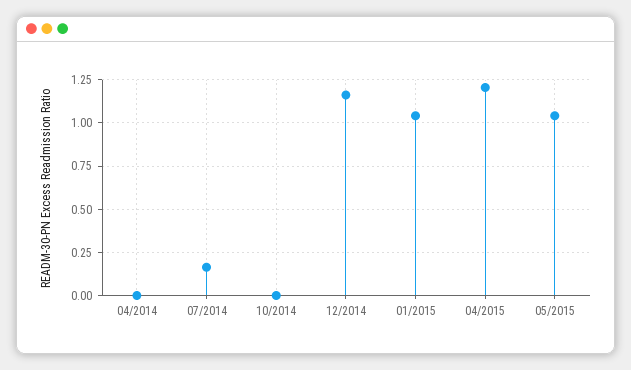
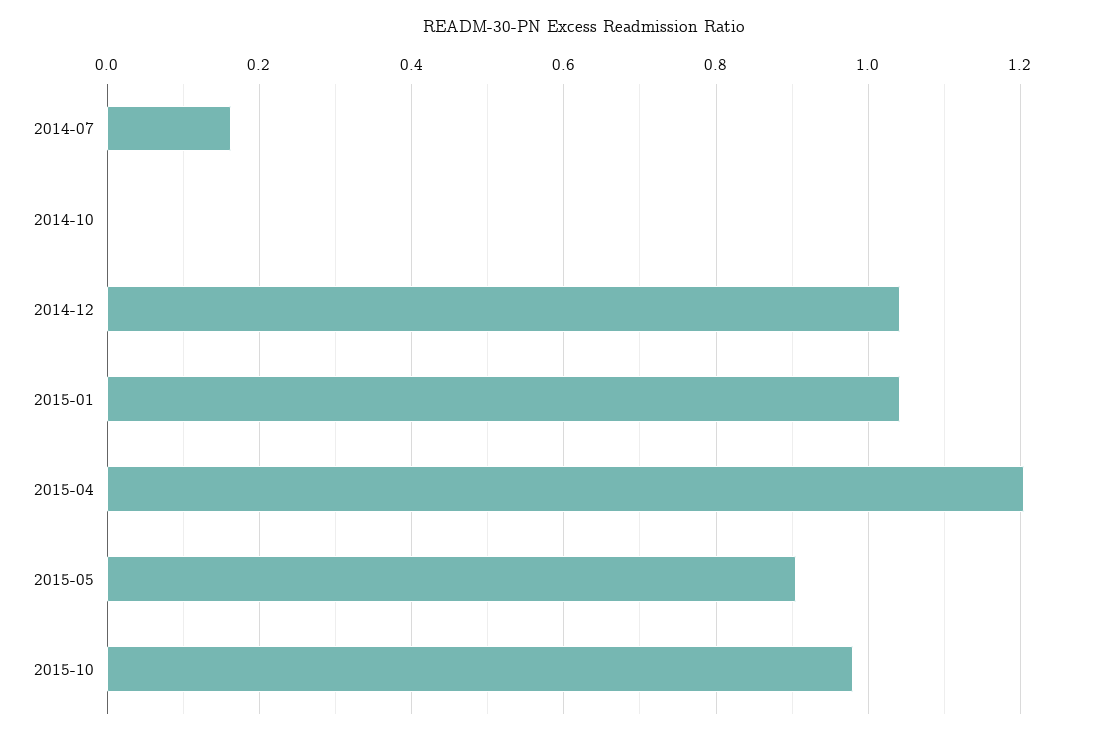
04/2014: 0 -> none
12/2014: 1.15 -> 1.04
05/2015: 1.05 -> 0.9
2015-10: none -> 0.98

